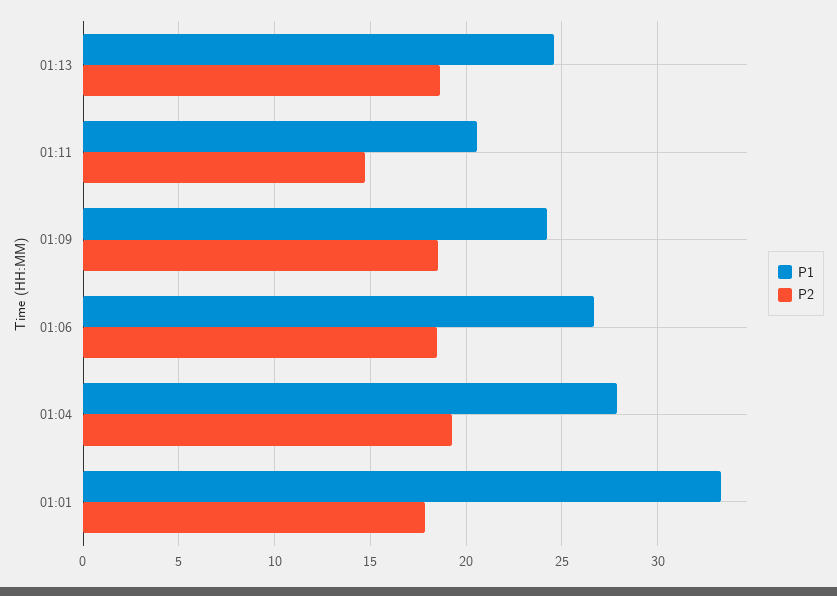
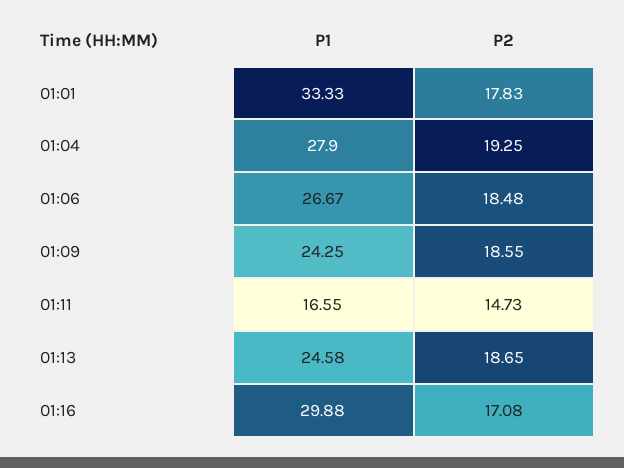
P1, 01:11: 20.5 -> 16.55
P1, 01:16: none -> 29.88
P2, 01:16: none -> 17.08

